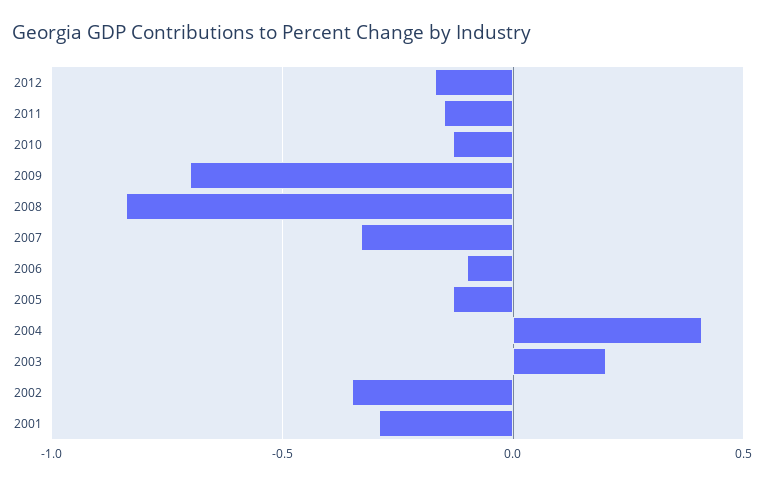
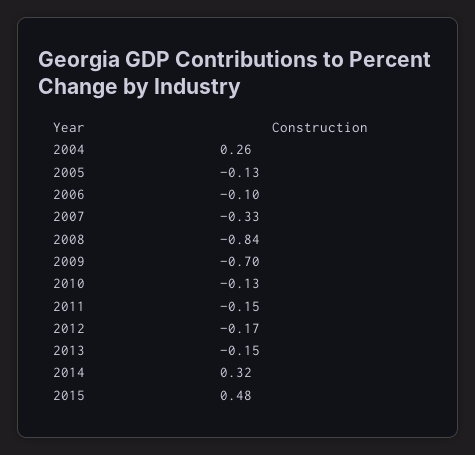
2004: 0.4 -> 0.26
2003: 0.2 -> none
2002: -0.35 -> none
2001: -0.3 -> none
2013: none -> -0.15
2014: none -> 0.32
2015: none -> 0.48

